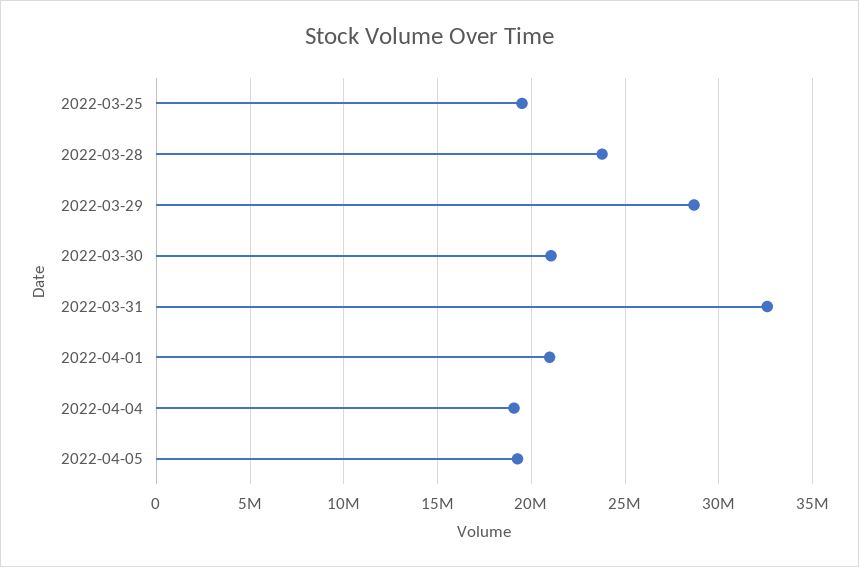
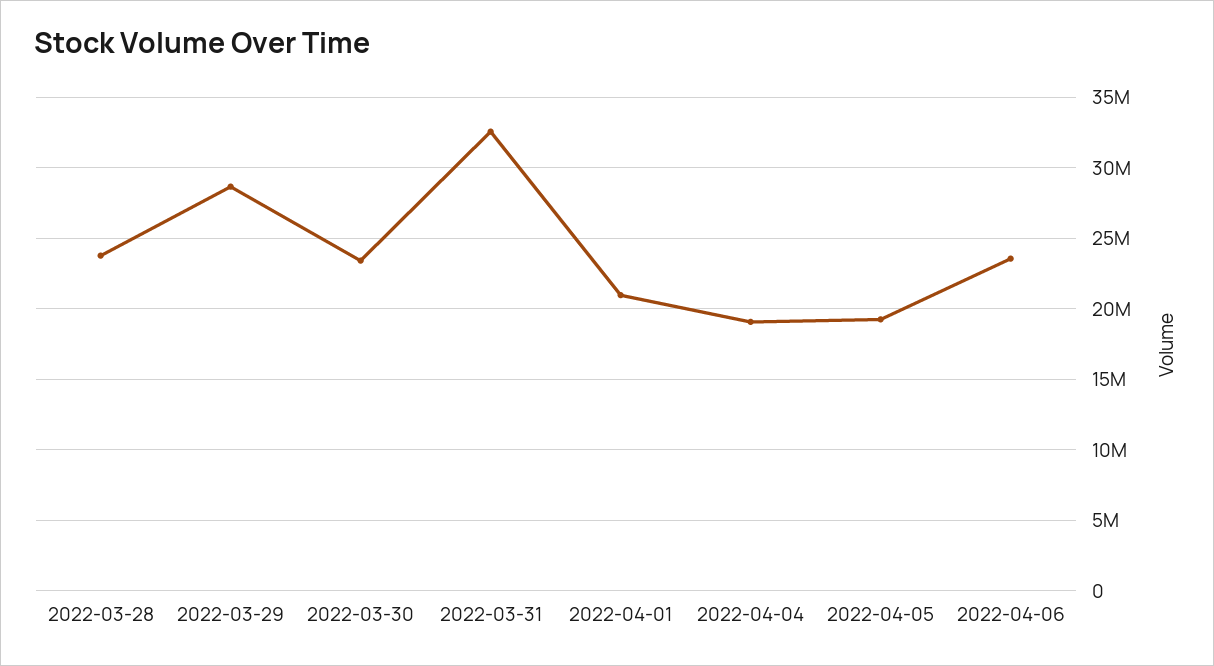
2022-03-25: 19500000 -> none
2022-03-30: 21000000 -> 23500000
2022-04-06: none -> 23500000

